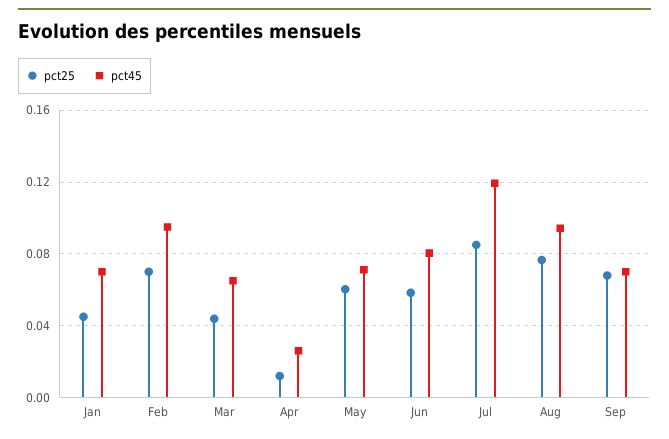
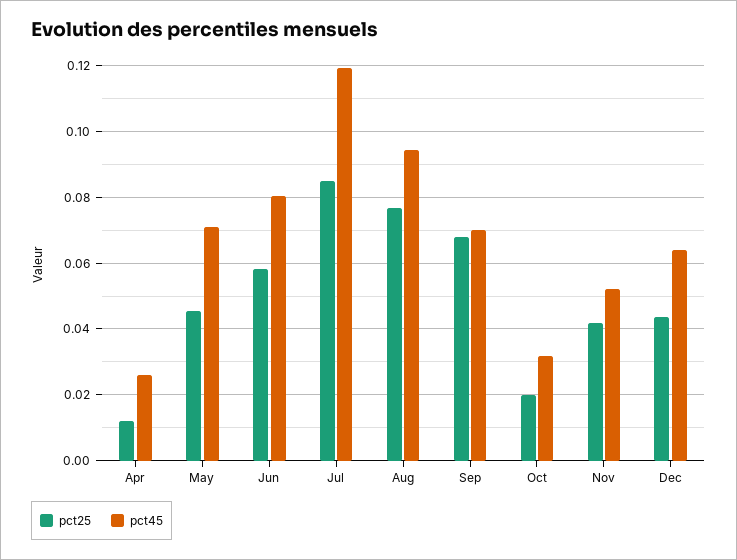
pct25, Jan: 0.045 -> none
pct45, Jan: 0.07 -> none
pct25, Feb: 0.07 -> none
pct45, Feb: 0.095 -> none
pct25, Mar: 0.045 -> none
pct45, Mar: 0.065 -> none
pct25, May: 0.06 -> 0.046
pct25, Oct: none -> 0.02
pct45, Oct: none -> 0.032
pct25, Nov: none -> 0.042
pct45, Nov: none -> 0.052
pct25, Dec: none -> 0.044
pct45, Dec: none -> 0.064

